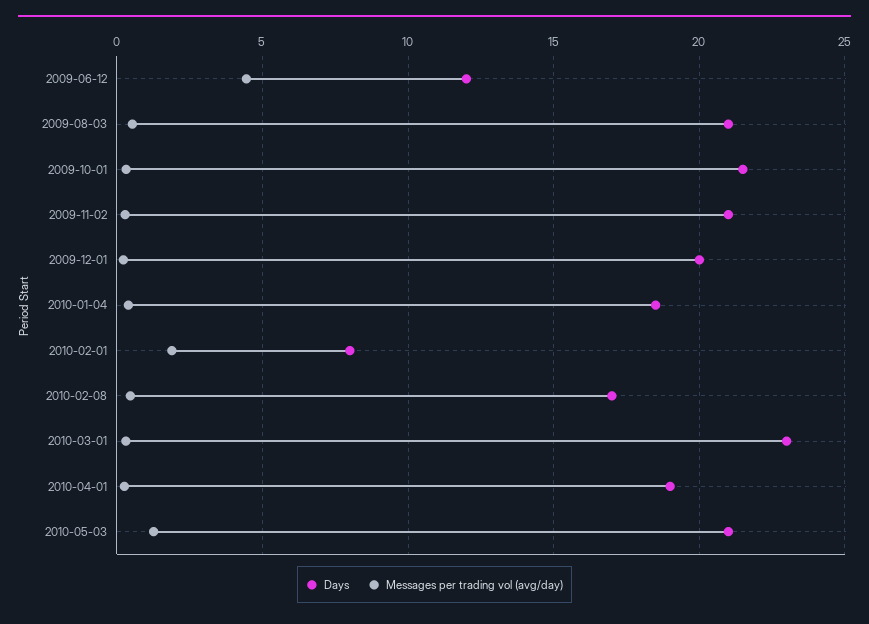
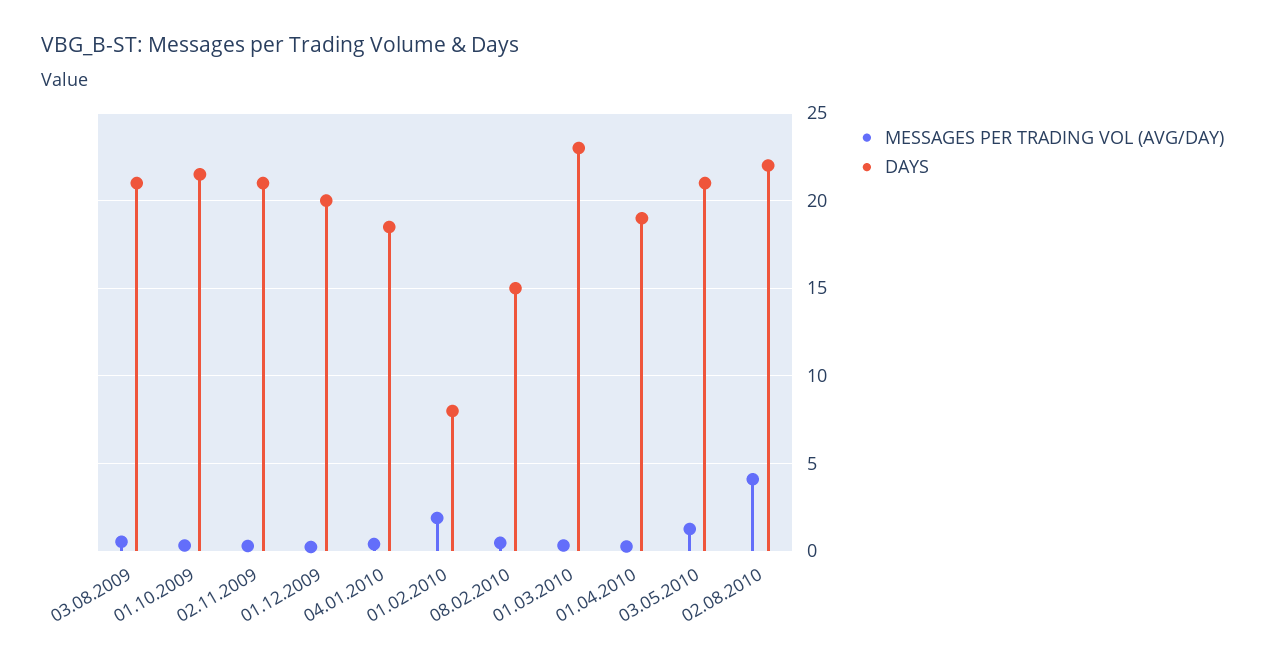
Days, 2009-06-12: 12 -> none
Messages per trading vol (avg/day), 2009-06-12: 4.5 -> none
Days, 2010-02-08: 17 -> 15
Messages per trading vol (avg/day), 02.08.2010: none -> 4
Days, 02.08.2010: none -> 22

